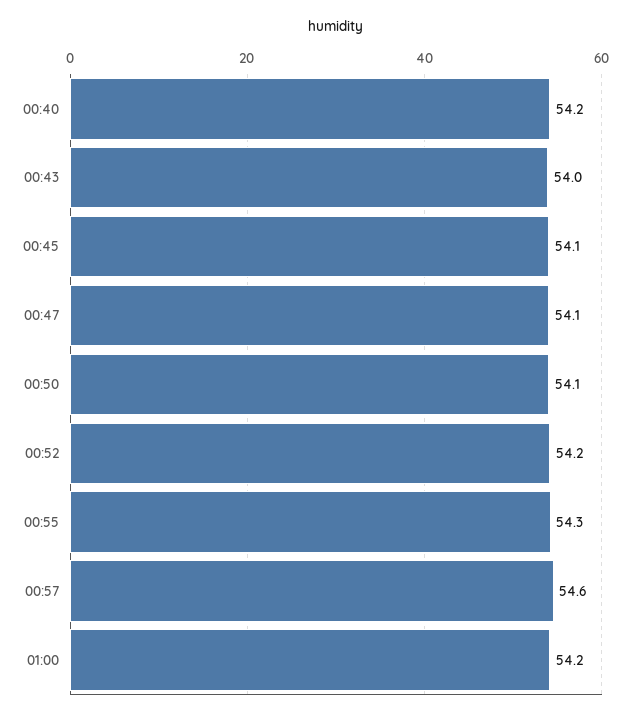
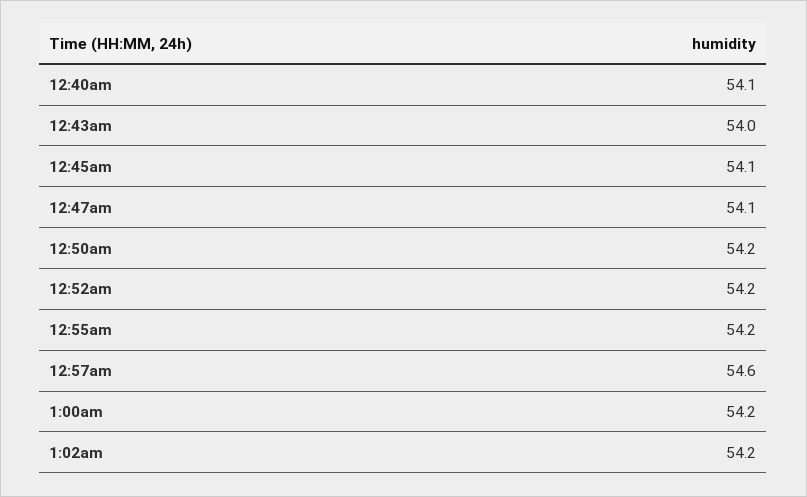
00:40: 54.2 -> 54.1
00:50: 54.1 -> 54.2
00:55: 54.3 -> 54.2
1:02am: none -> 54.2

